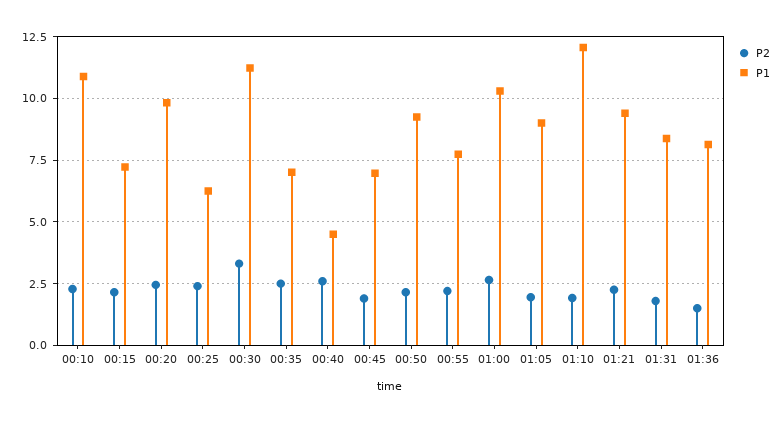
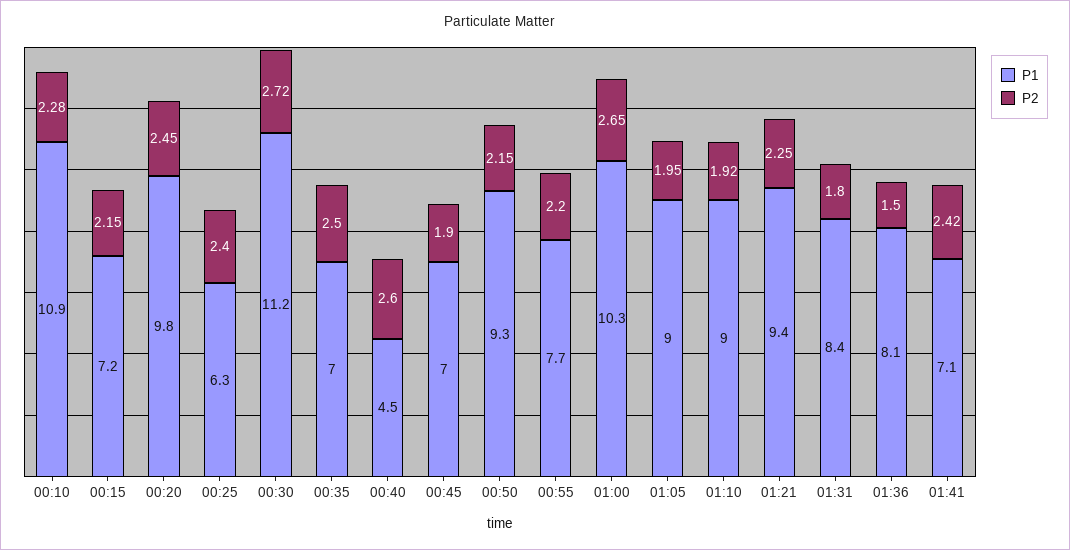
P2, 00:30: 3.25 -> 2.72
P1, 01:10: 12 -> 9
P1, 01:41: none -> 7.1
P2, 01:41: none -> 2.42

